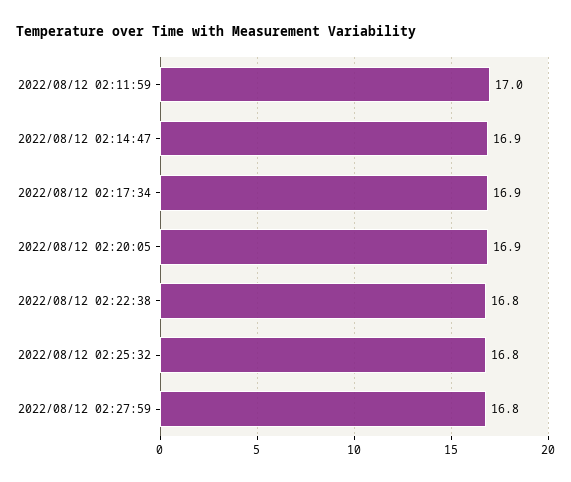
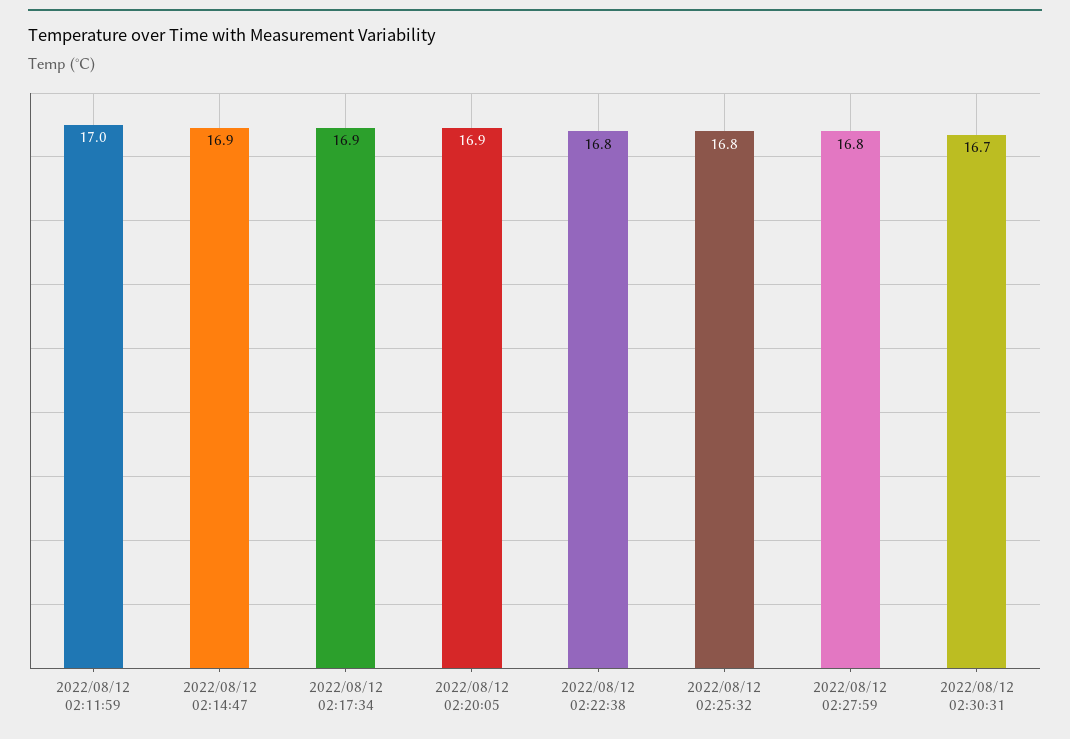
2022/08/12 02:30:31: none -> 16.7

